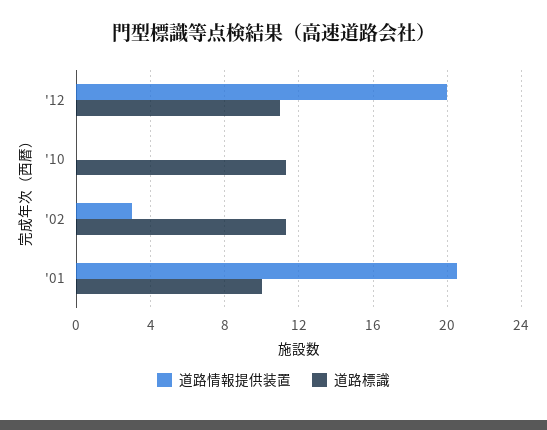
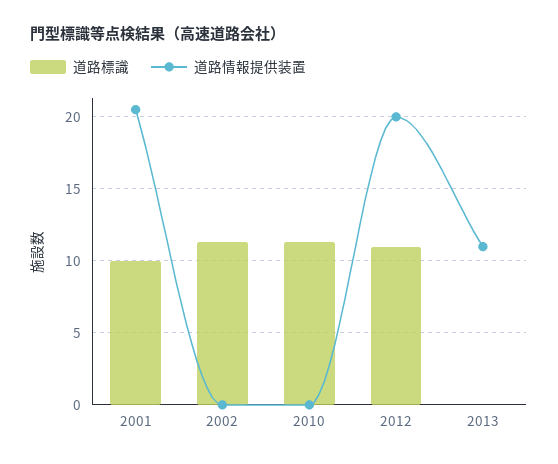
道路情報提供装置, '02: 3 -> 0
道路標識, 2013: none -> 0
道路情報提供装置, 2013: none -> 11

